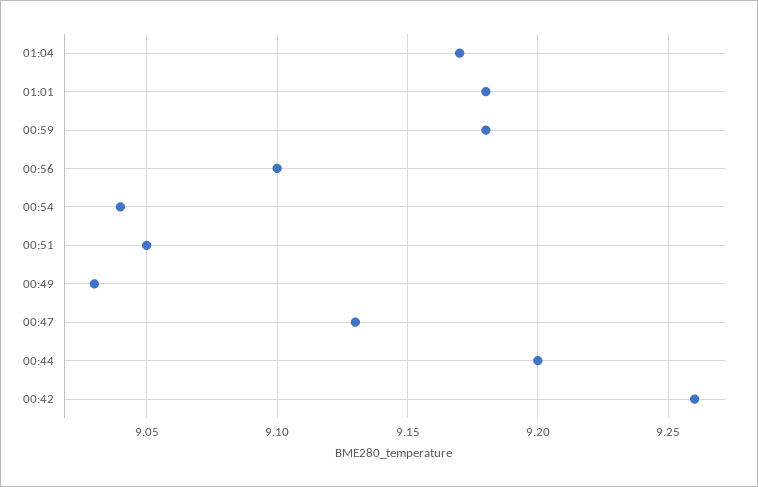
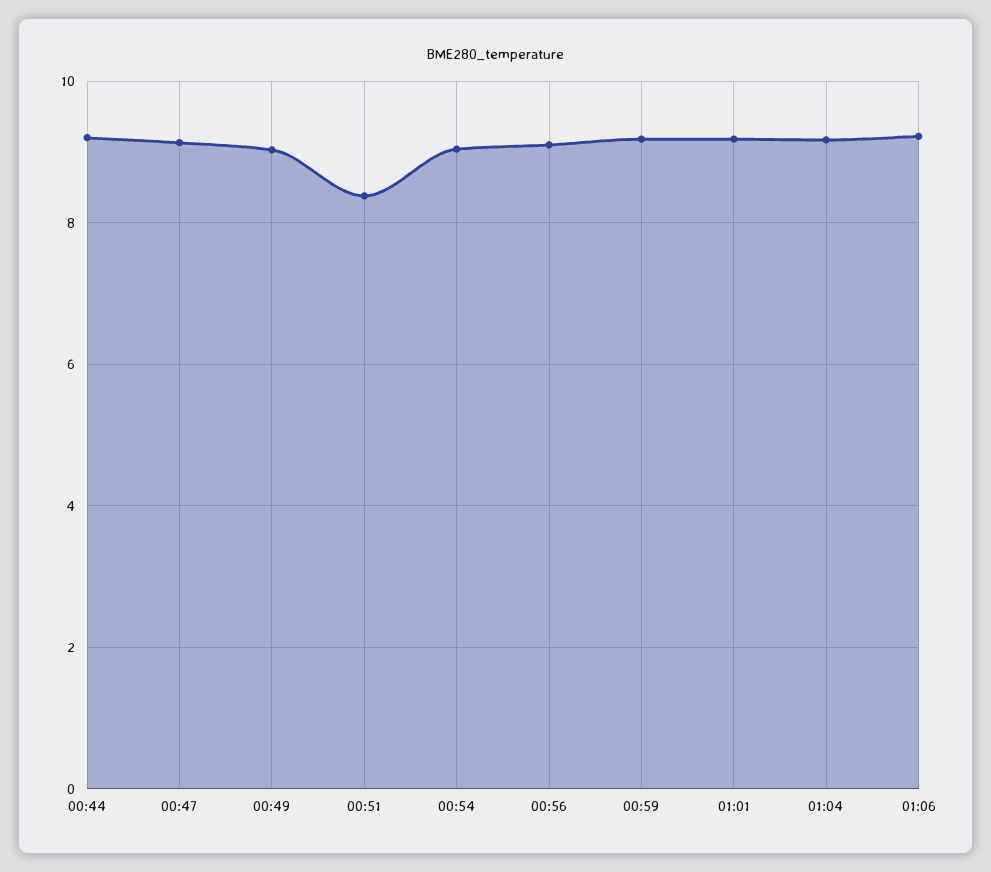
00:51: 9.05 -> 8.4
00:42: 9.26 -> none
01:06: none -> 9.2

